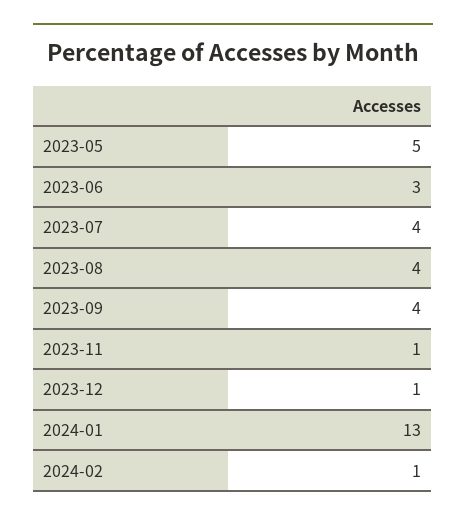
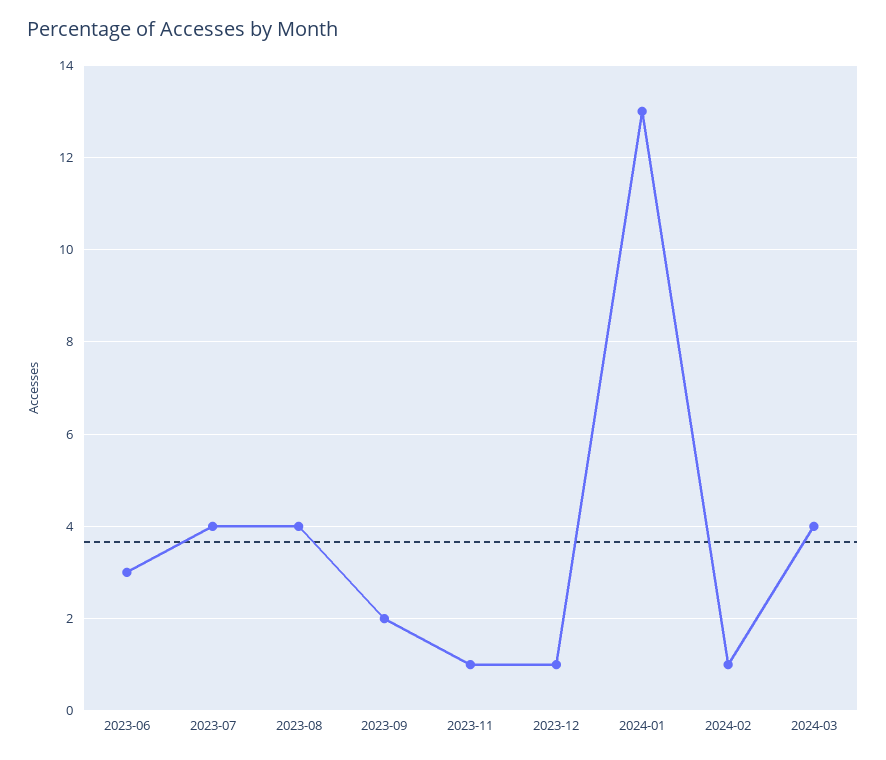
2023-05: 5 -> none
2023-09: 4 -> 2
2024-03: none -> 4

